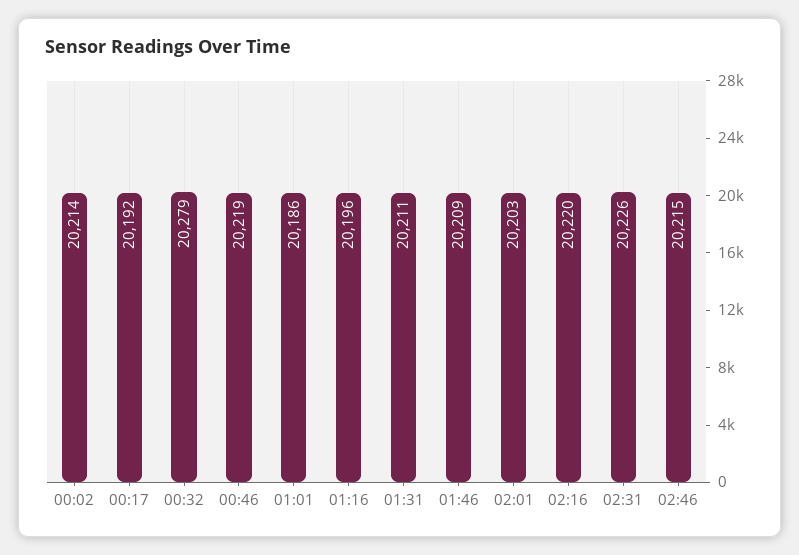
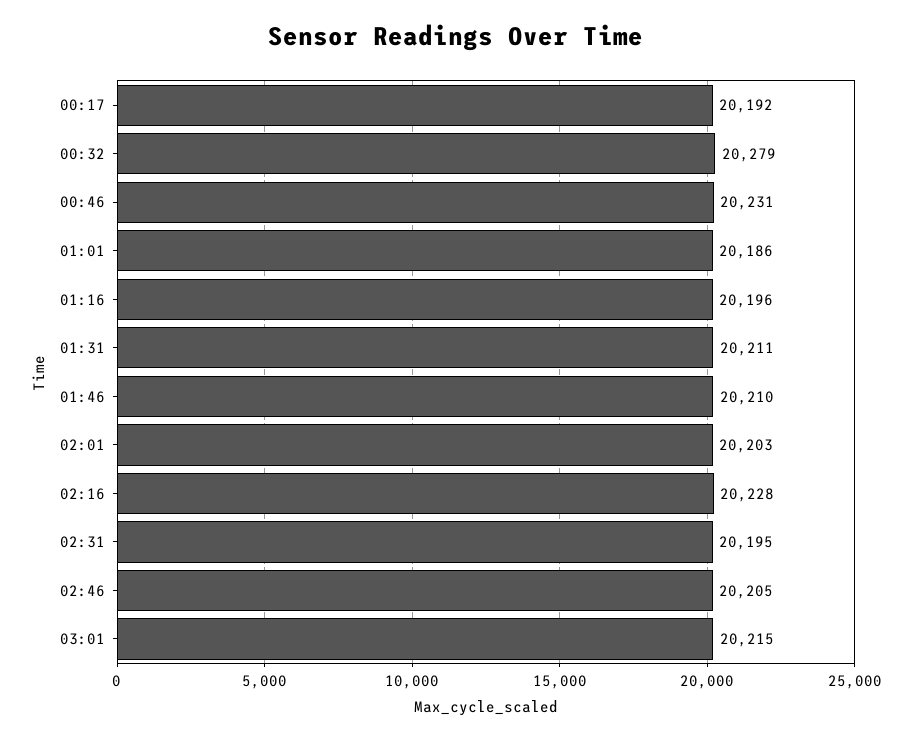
00:02: 20214 -> none
00:46: 20219 -> 20231
01:46: 20209 -> 20210
02:16: 20220 -> 20228
02:31: 20226 -> 20195
02:46: 20215 -> 20205
03:01: none -> 20215

